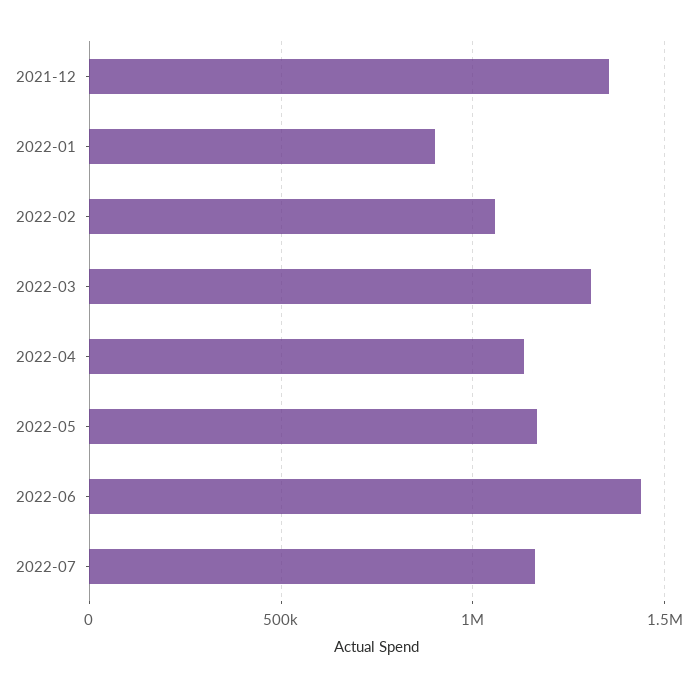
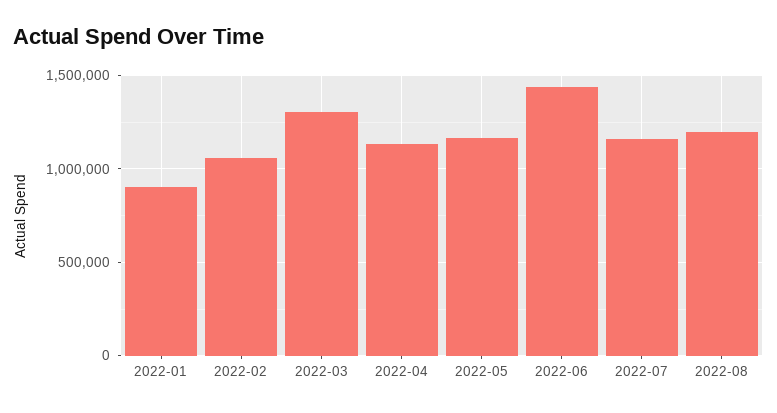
2021-12: 1350000 -> none
2022-08: none -> 1200000

